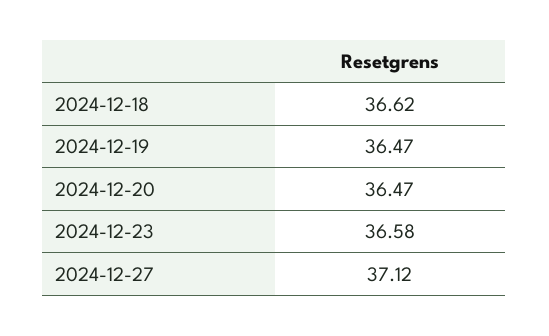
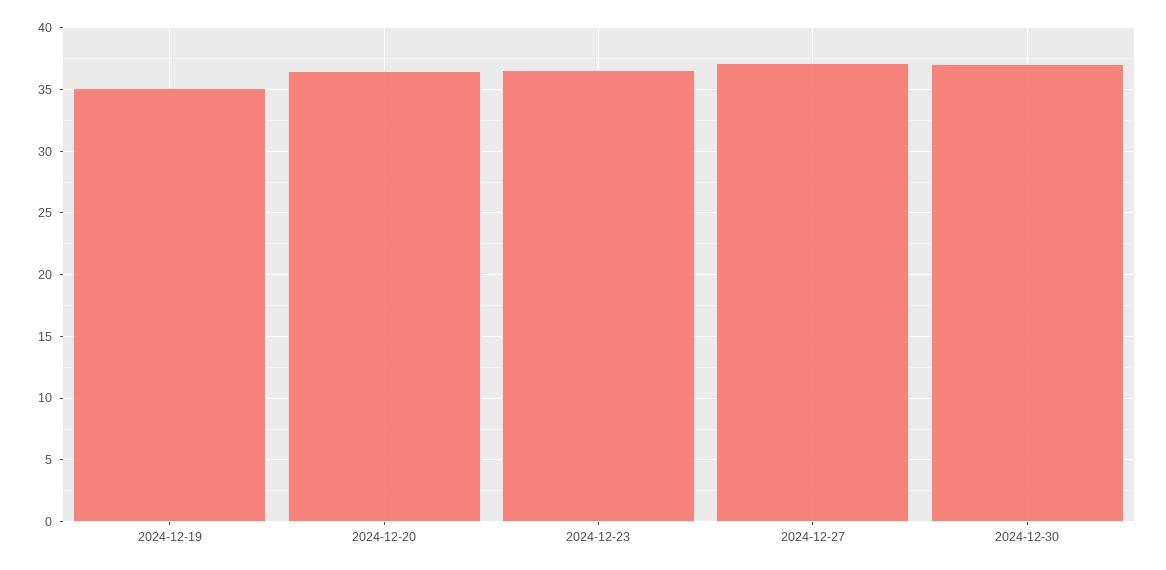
2024-12-18: 36.62 -> none
2024-12-19: 36.47 -> 35
2024-12-30: none -> 37

